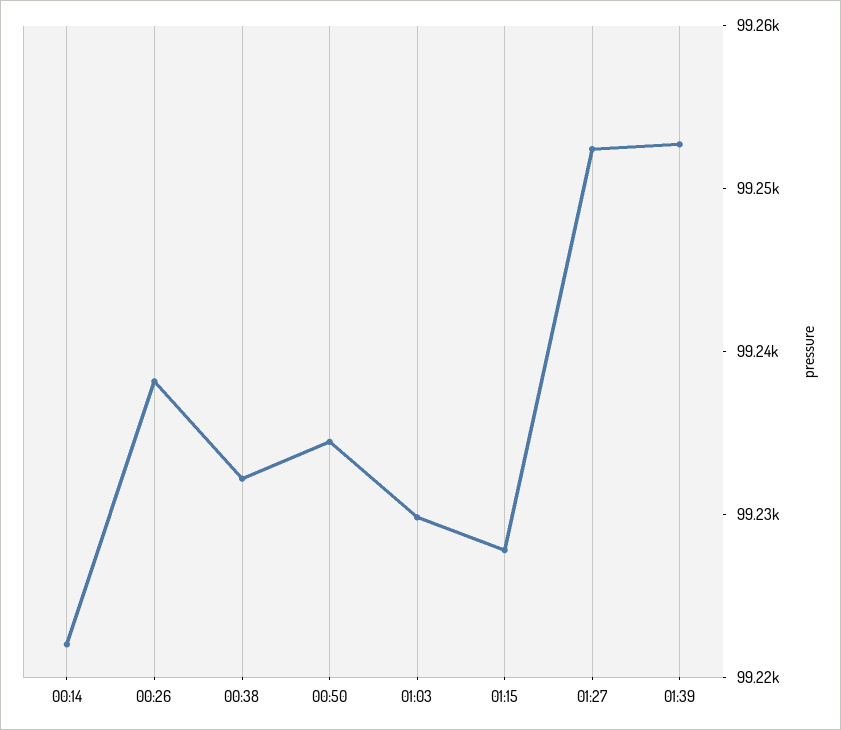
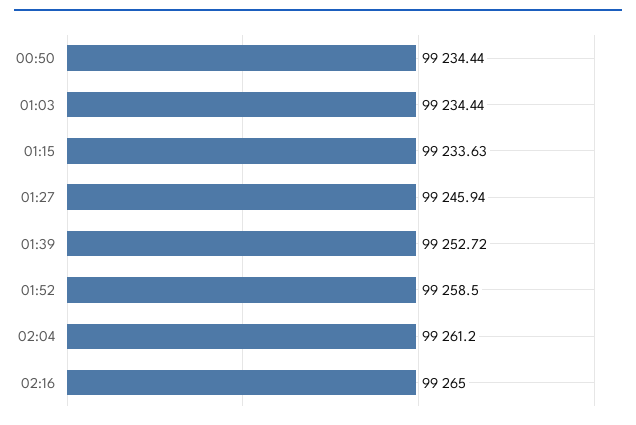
00:14: 99222 -> none
00:26: 99238 -> none
00:38: 99232 -> none
01:03: 99230 -> 99234.44
01:15: 99228 -> 99233.63
01:27: 99252 -> 99245.94
01:52: none -> 99258.5
02:04: none -> 99261.2
02:16: none -> 99265

